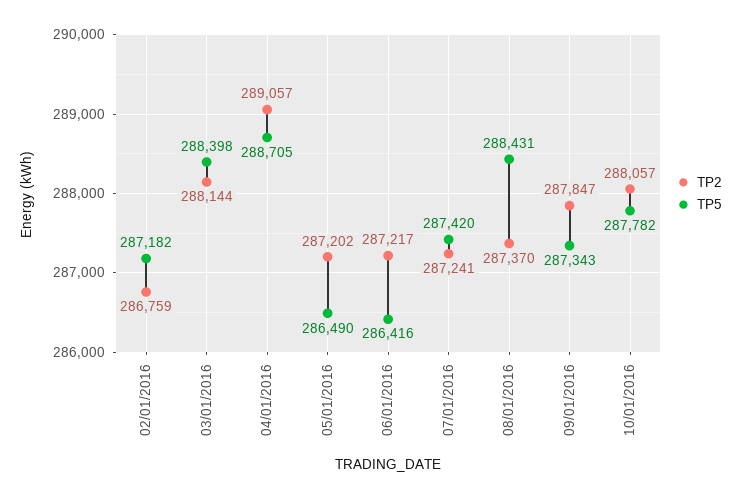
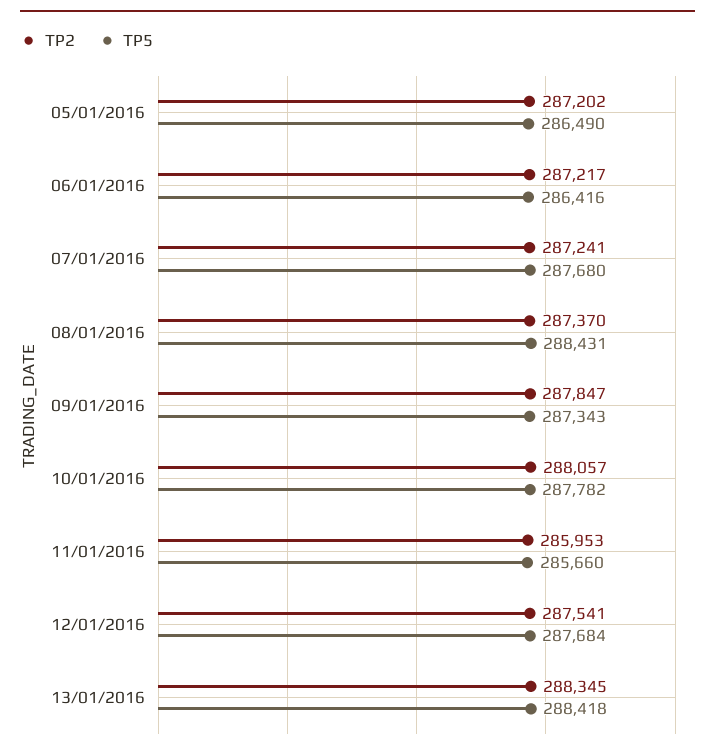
TP2, 02/01/2016: 286759 -> none
TP5, 02/01/2016: 287182 -> none
TP2, 03/01/2016: 288144 -> none
TP5, 03/01/2016: 288398 -> none
TP2, 04/01/2016: 289057 -> none
TP5, 04/01/2016: 288705 -> none
TP5, 07/01/2016: 287420 -> 287680
TP2, 11/01/2016: none -> 285953
TP5, 11/01/2016: none -> 285660
TP2, 12/01/2016: none -> 287541
TP5, 12/01/2016: none -> 287684
TP2, 13/01/2016: none -> 288345
TP5, 13/01/2016: none -> 288418

